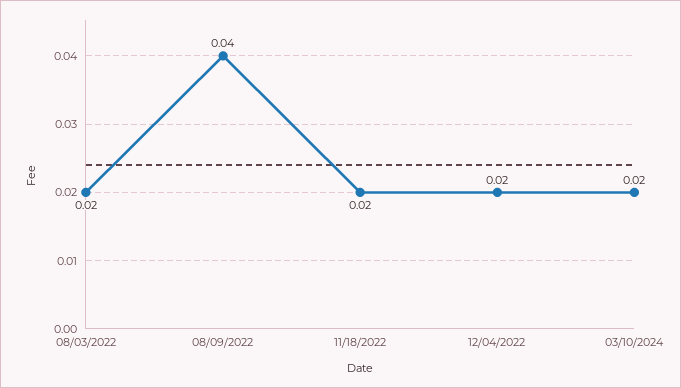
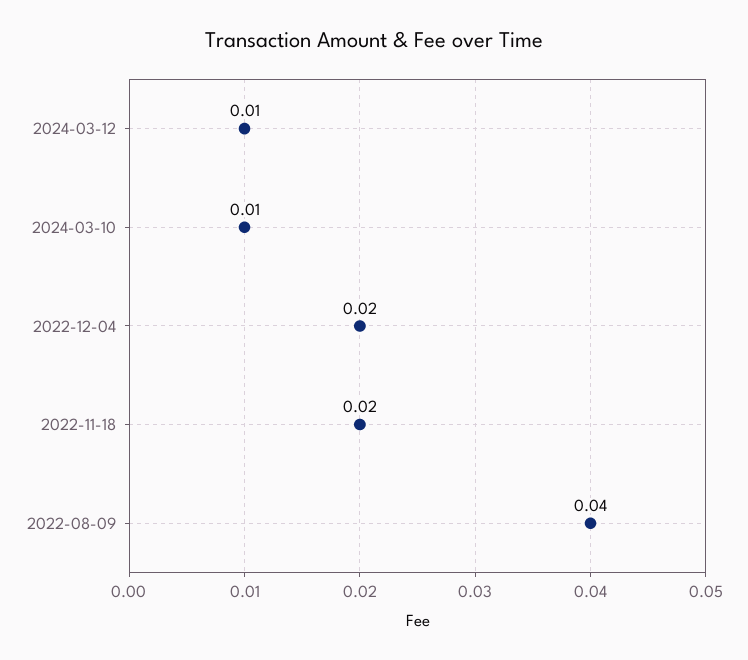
08/03/2022: 0.02 -> none
03/10/2024: 0.02 -> 0.01
2024-03-12: none -> 0.01

